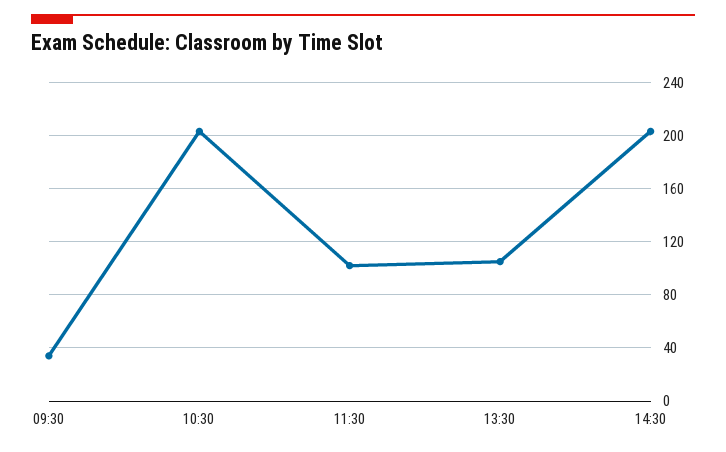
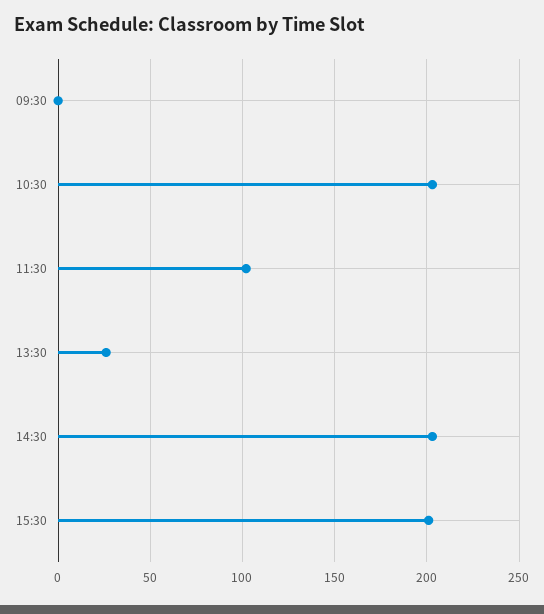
09:30: 35 -> 0
13:30: 105 -> 25
15:30: none -> 200

